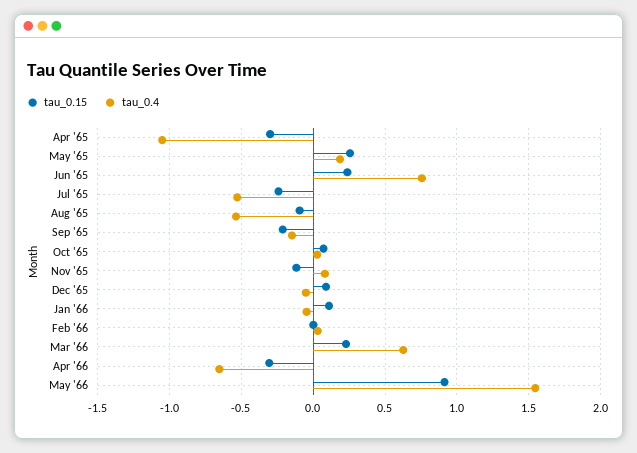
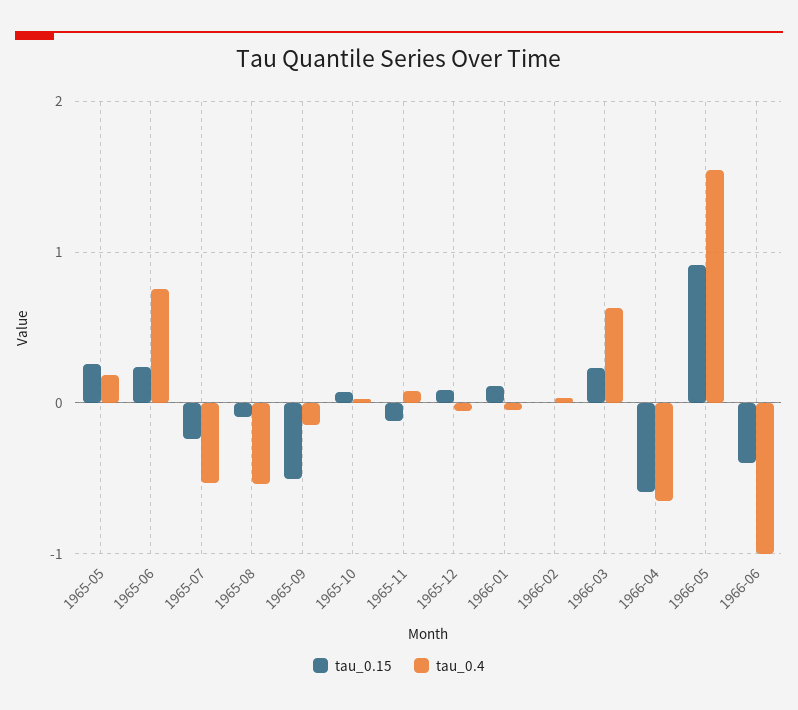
tau_0.15, Apr '65: -0.3 -> none
tau_0.4, Apr '65: -1.05 -> none
tau_0.15, Sep '65: -0.2 -> -0.5
tau_0.15, Apr '66: -0.3 -> -0.6
tau_0.15, 1966-06: none -> -0.4
tau_0.4, 1966-06: none -> -1

